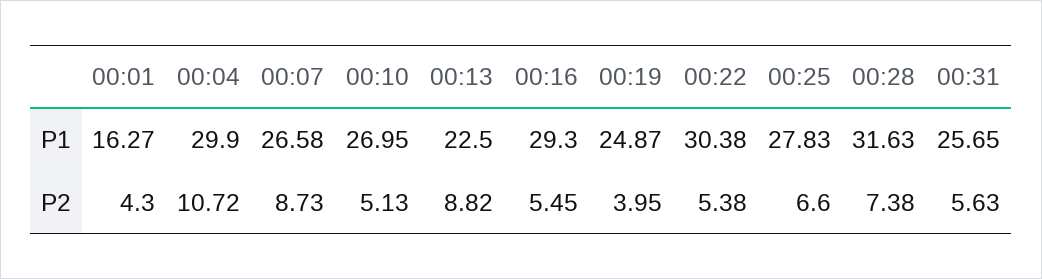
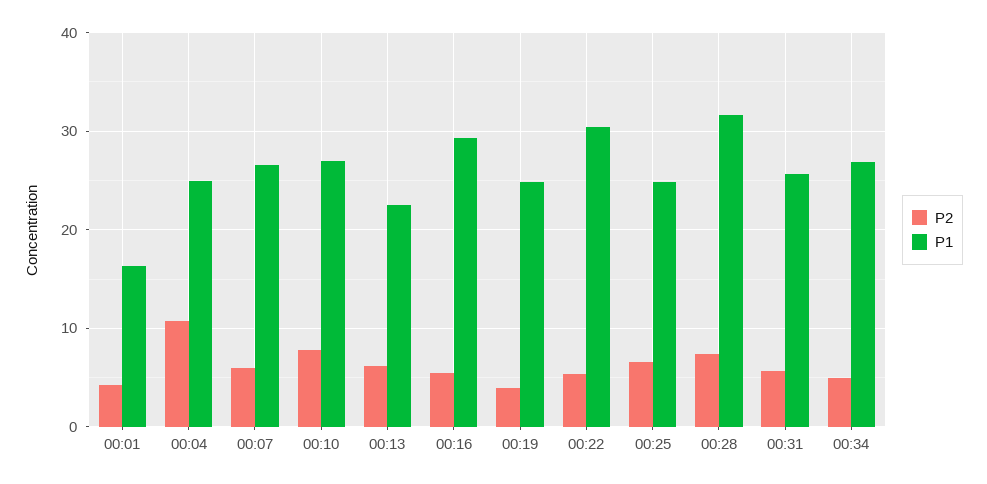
P1, 00:04: 29.9 -> 25
P1, 00:25: 27.83 -> 25
P2, 00:07: 8.73 -> 6
P2, 00:10: 5.13 -> 8
P2, 00:13: 8.82 -> 6
P2, 00:34: none -> 5
P1, 00:34: none -> 27

